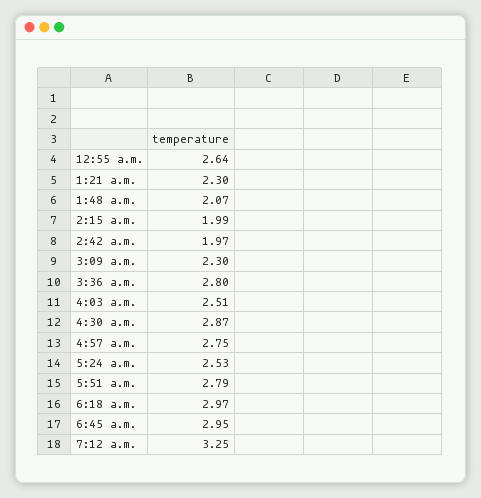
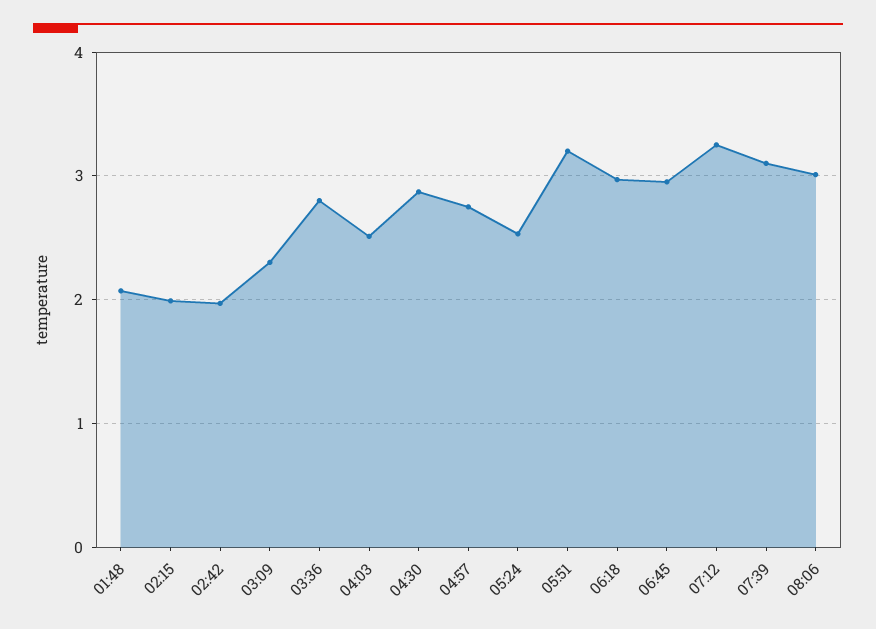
12:55 a.m.: 2.64 -> none
1:21 a.m.: 2.3 -> none
5:51 a.m.: 2.79 -> 3.2
07:39: none -> 3.1
08:06: none -> 3

